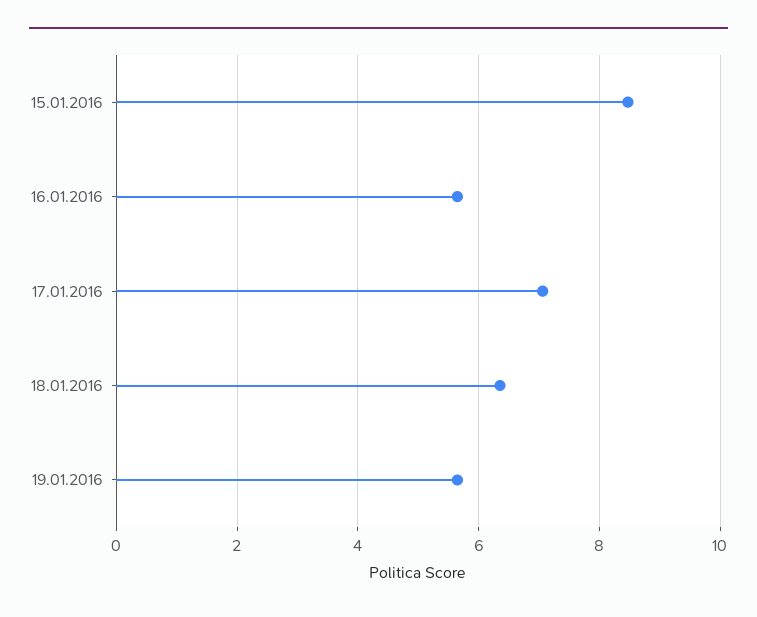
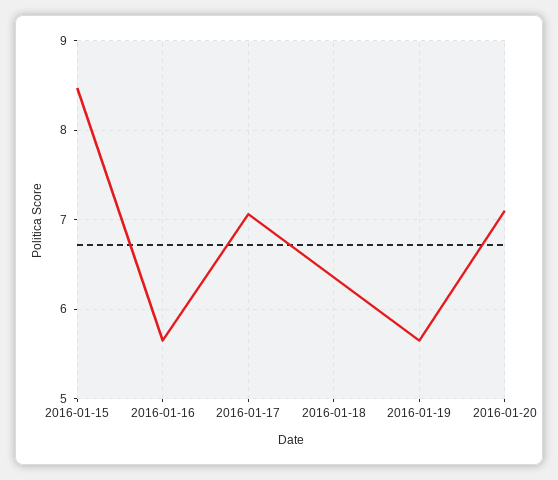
2016-01-20: none -> 7.1

